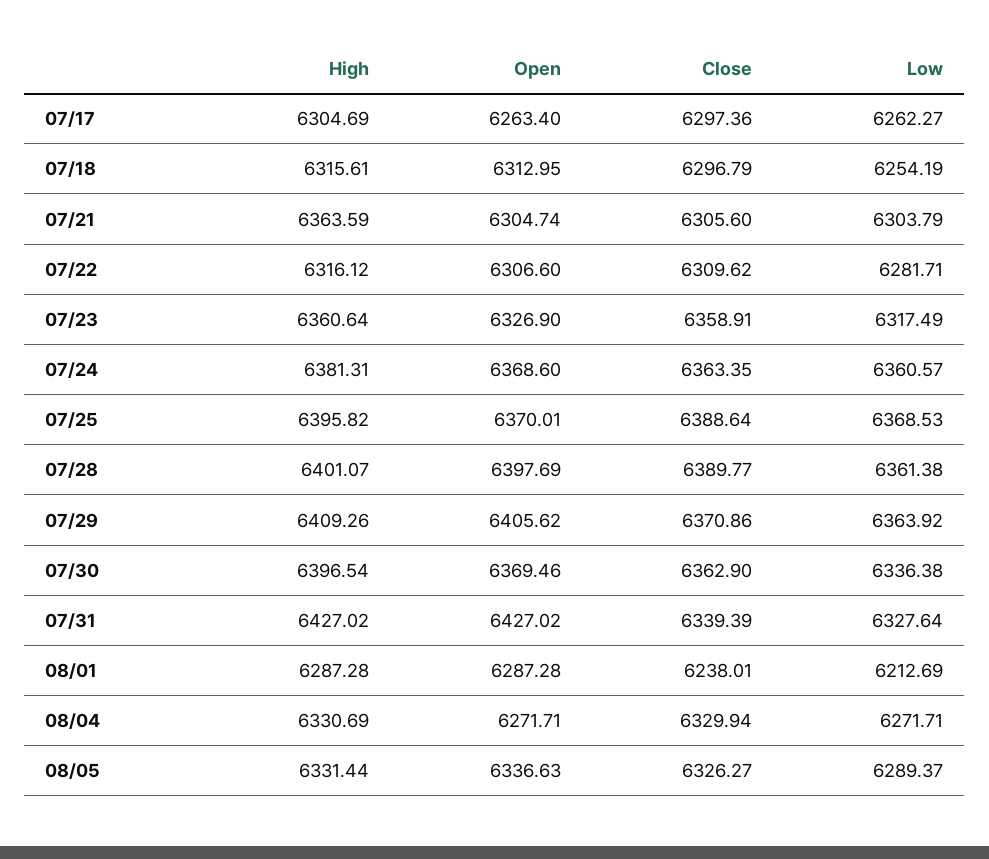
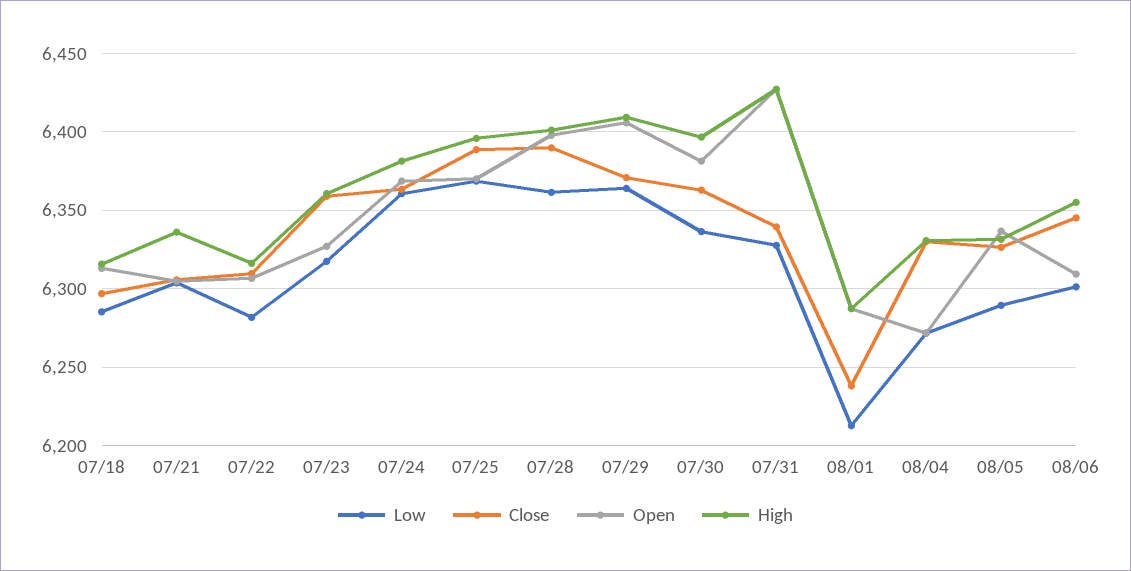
High, 07/17: 6304.69 -> none
Open, 07/17: 6263.4 -> none
Close, 07/17: 6297.36 -> none
Low, 07/17: 6262.27 -> none
Low, 07/18: 6254.19 -> 6285
High, 07/21: 6363.59 -> 6335
Open, 07/30: 6369.46 -> 6380
Low, 08/06: none -> 6300
Close, 08/06: none -> 6345
Open, 08/06: none -> 6310
High, 08/06: none -> 6355

